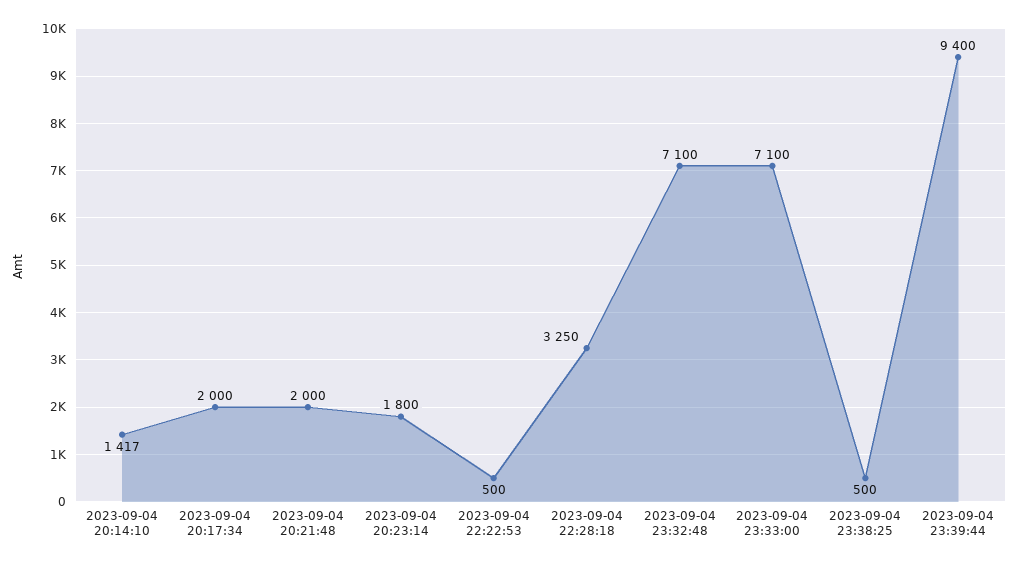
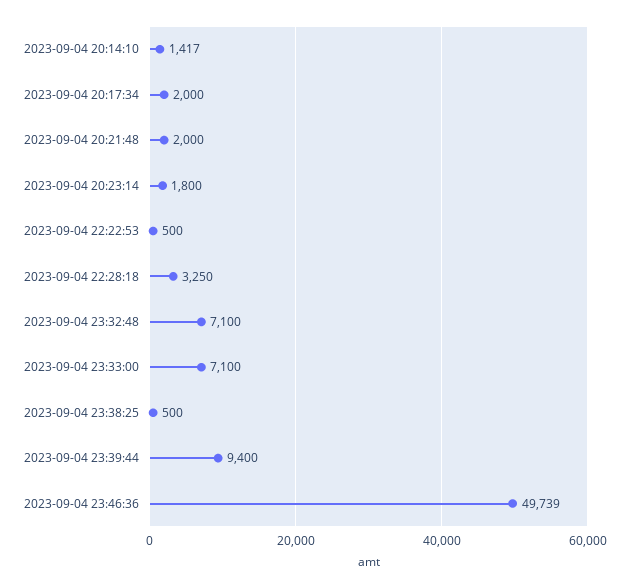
2023-09-04 23:46:36: none -> 49739

